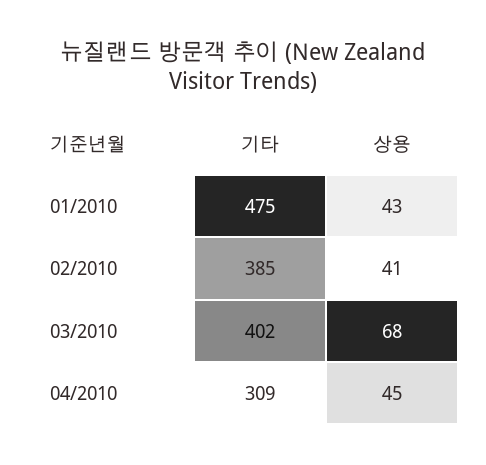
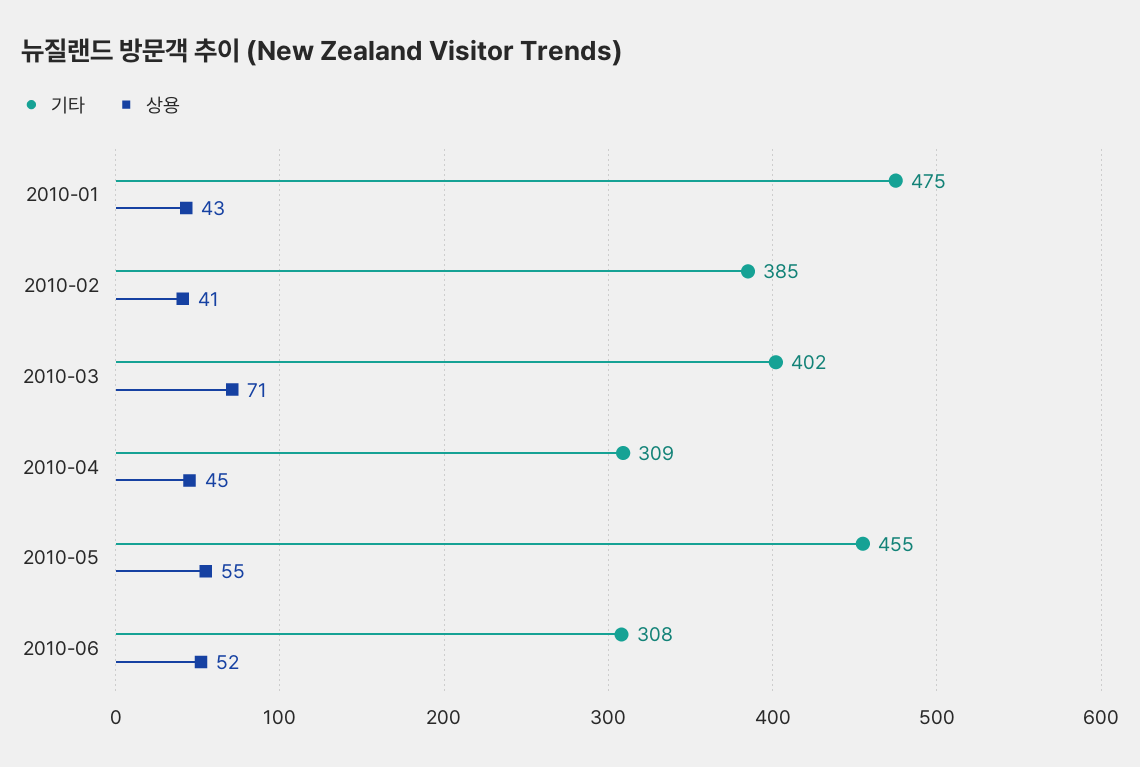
상용, 03/2010: 68 -> 71
기타, 2010-05: none -> 455
상용, 2010-05: none -> 55
기타, 2010-06: none -> 308
상용, 2010-06: none -> 52

